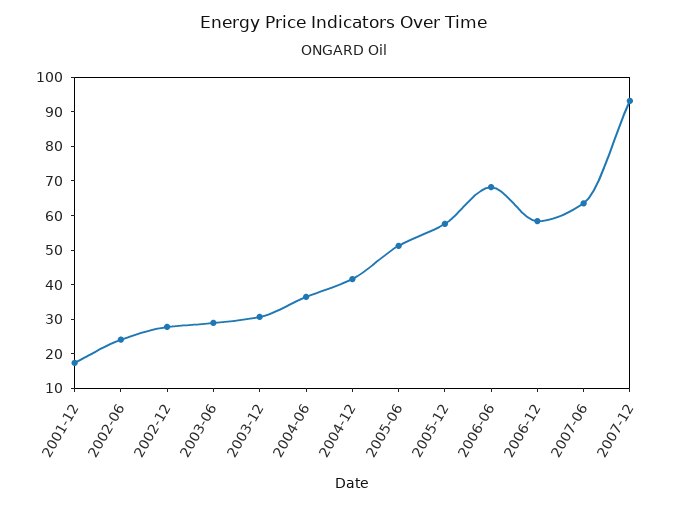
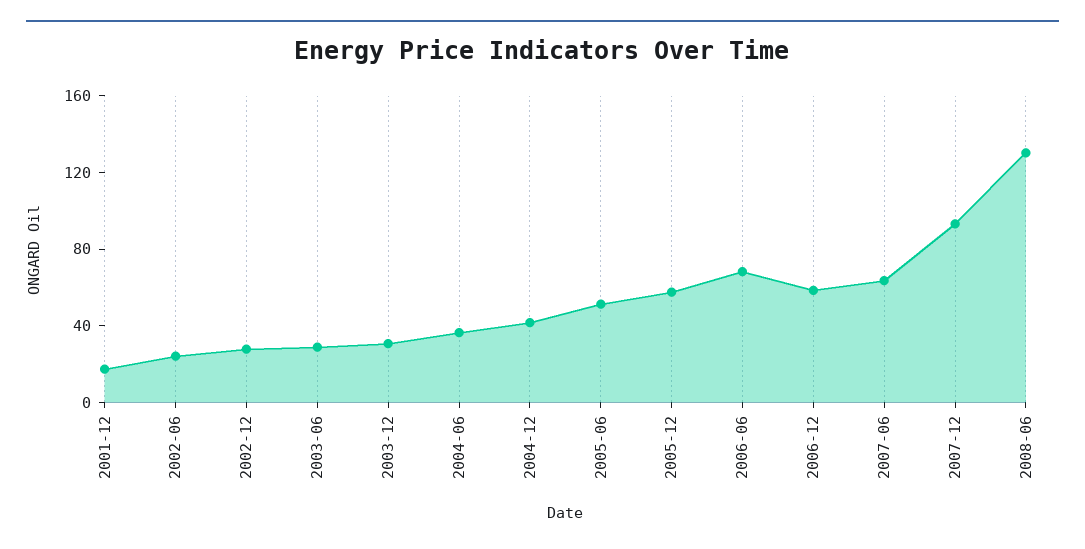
2008-06: none -> 130

